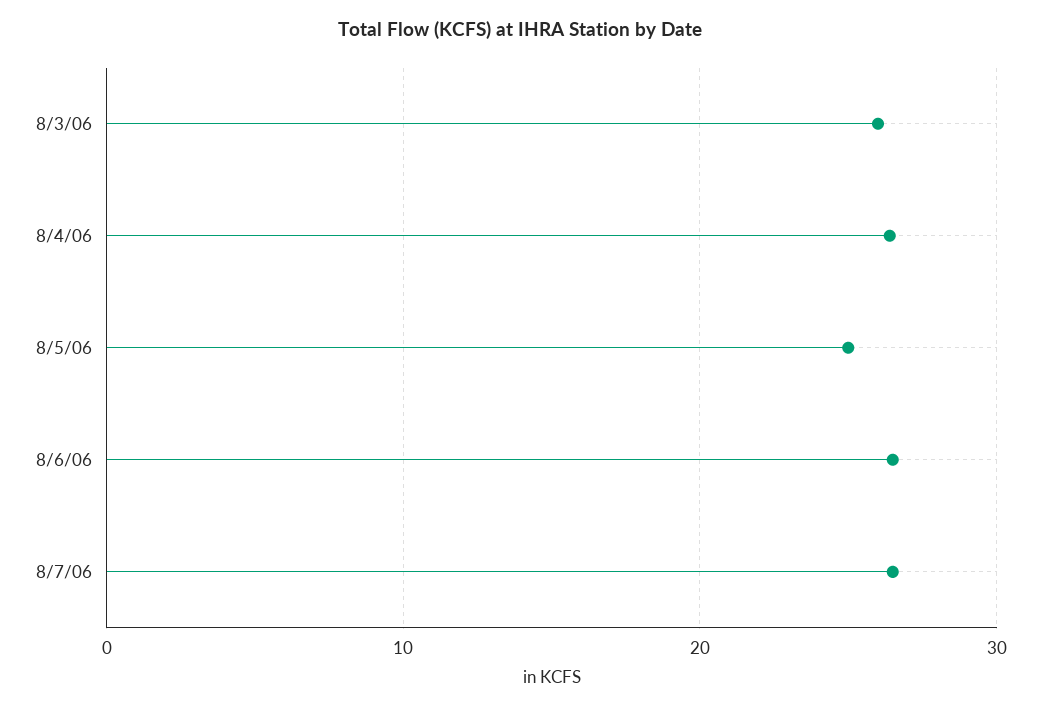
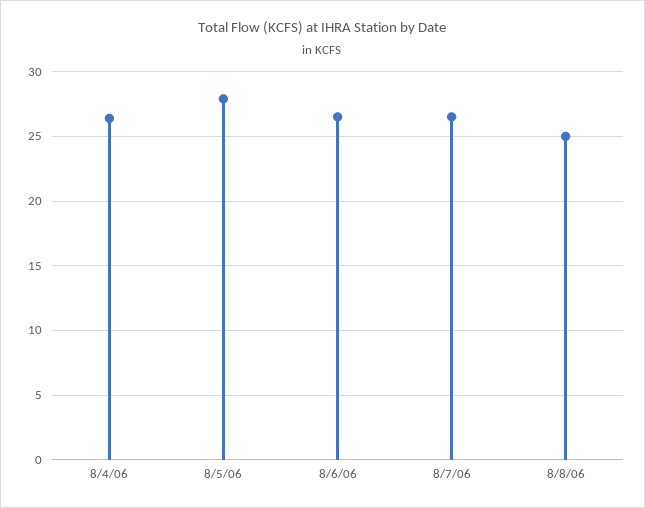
8/3/06: 26 -> none
8/5/06: 25 -> 28
8/8/06: none -> 25

